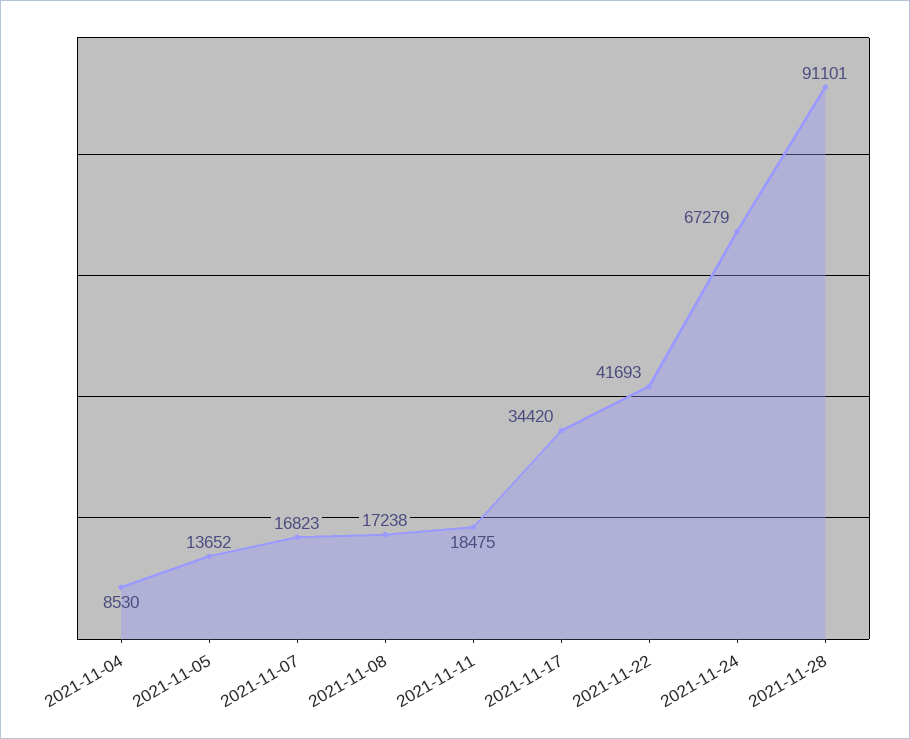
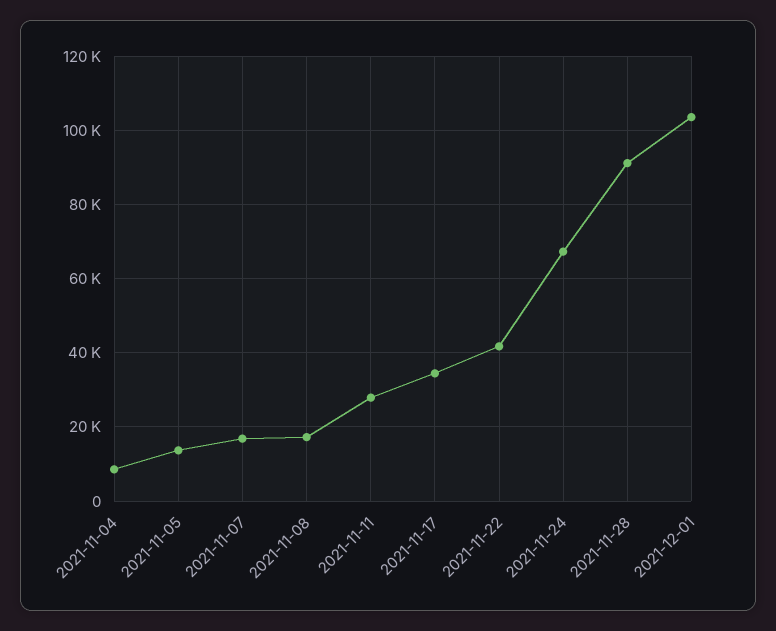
2021-11-11: 18475 -> 28000
2021-12-01: none -> 104000

